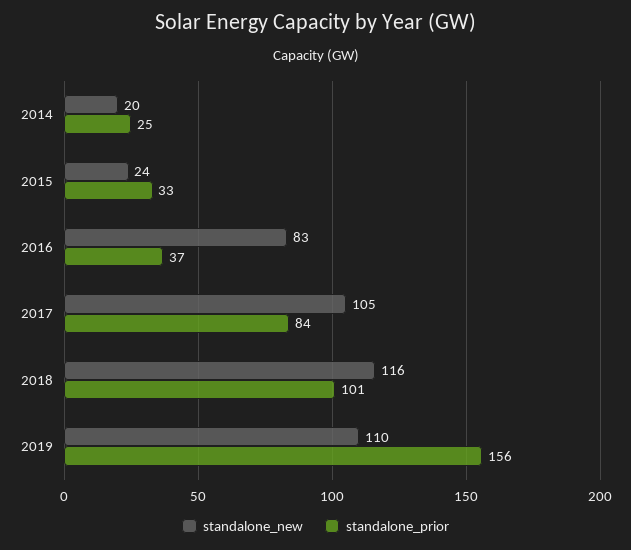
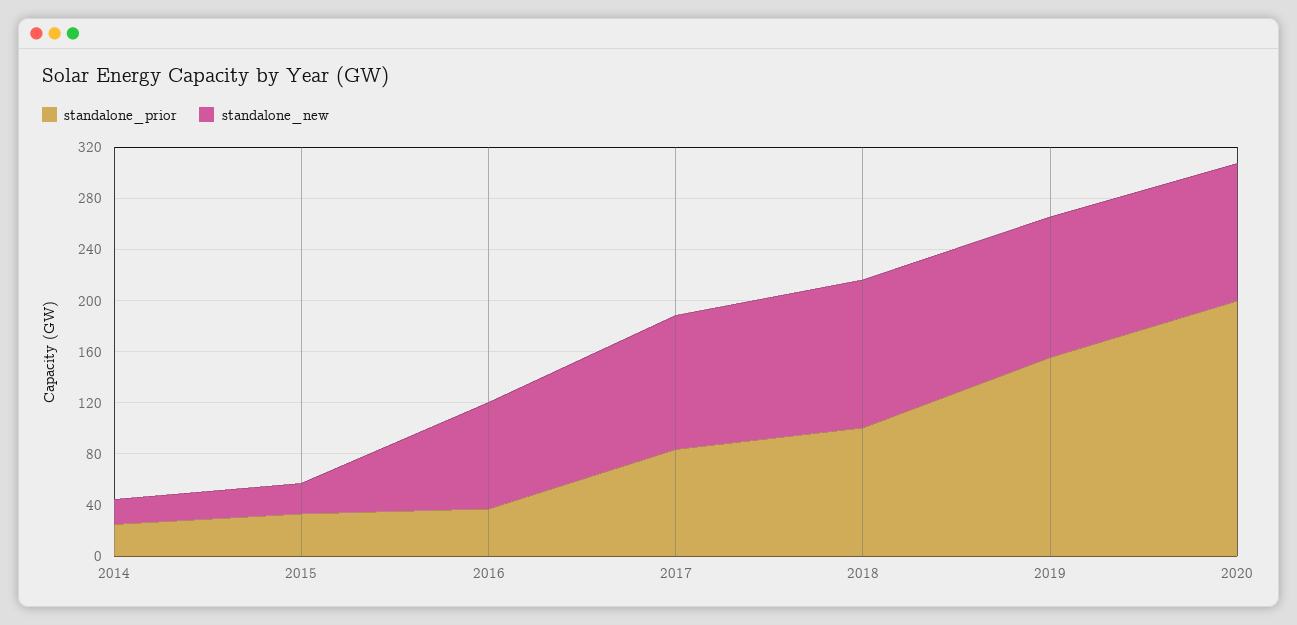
standalone_prior, 2020: none -> 200
standalone_new, 2020: none -> 110

